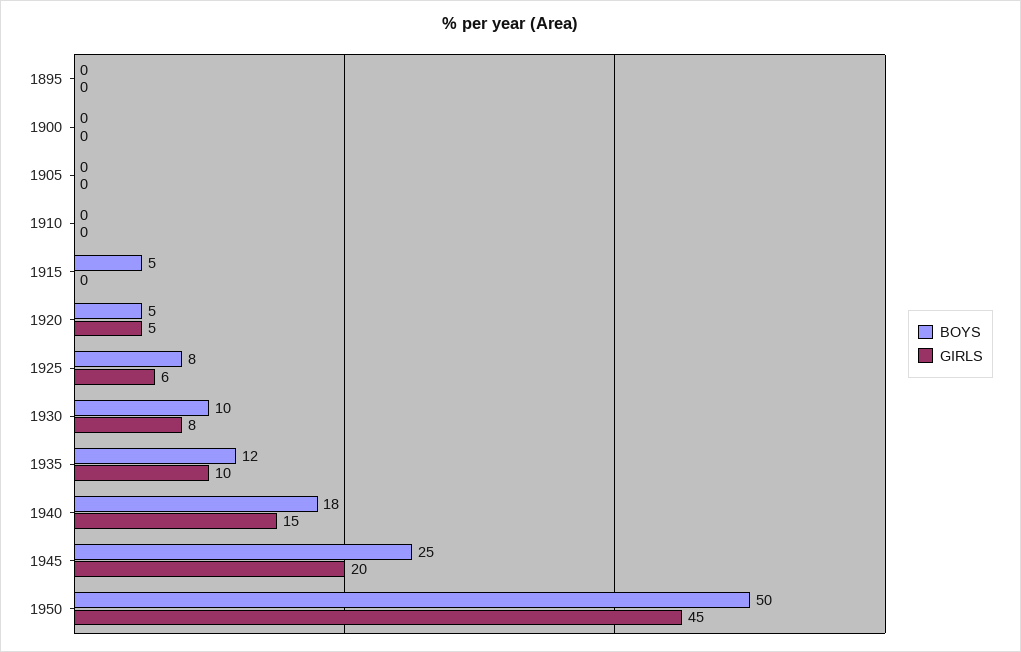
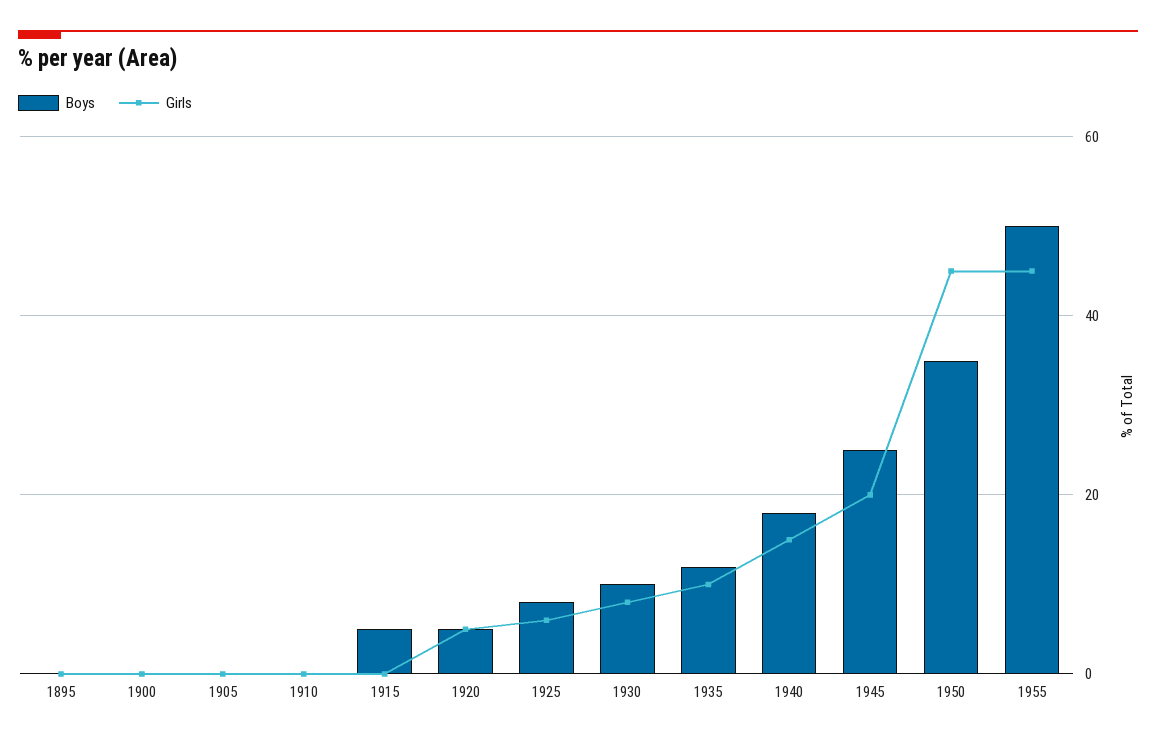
BOYS, 1950: 50 -> 35
BOYS, 1955: none -> 50
GIRLS, 1955: none -> 45

